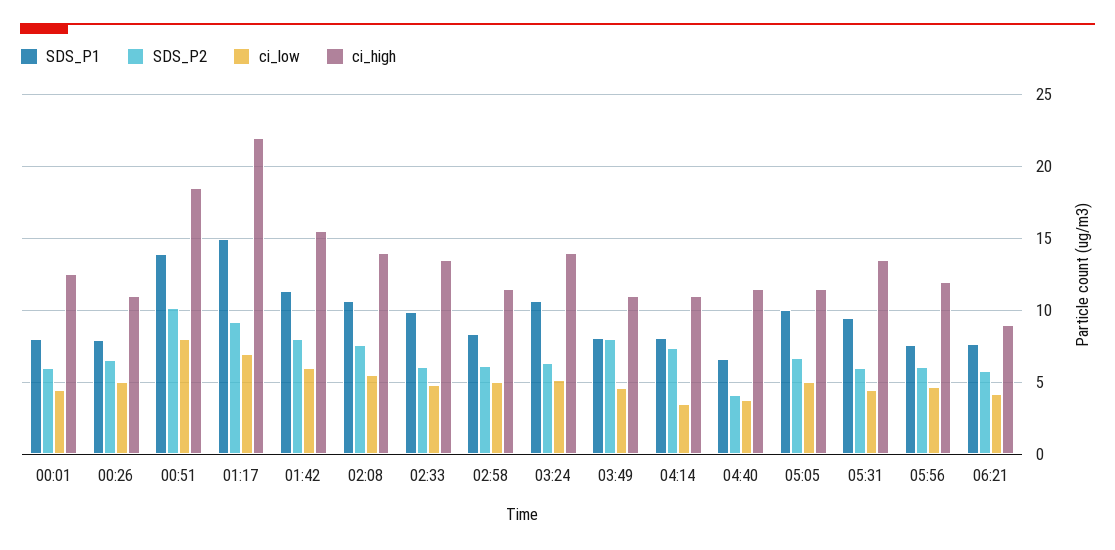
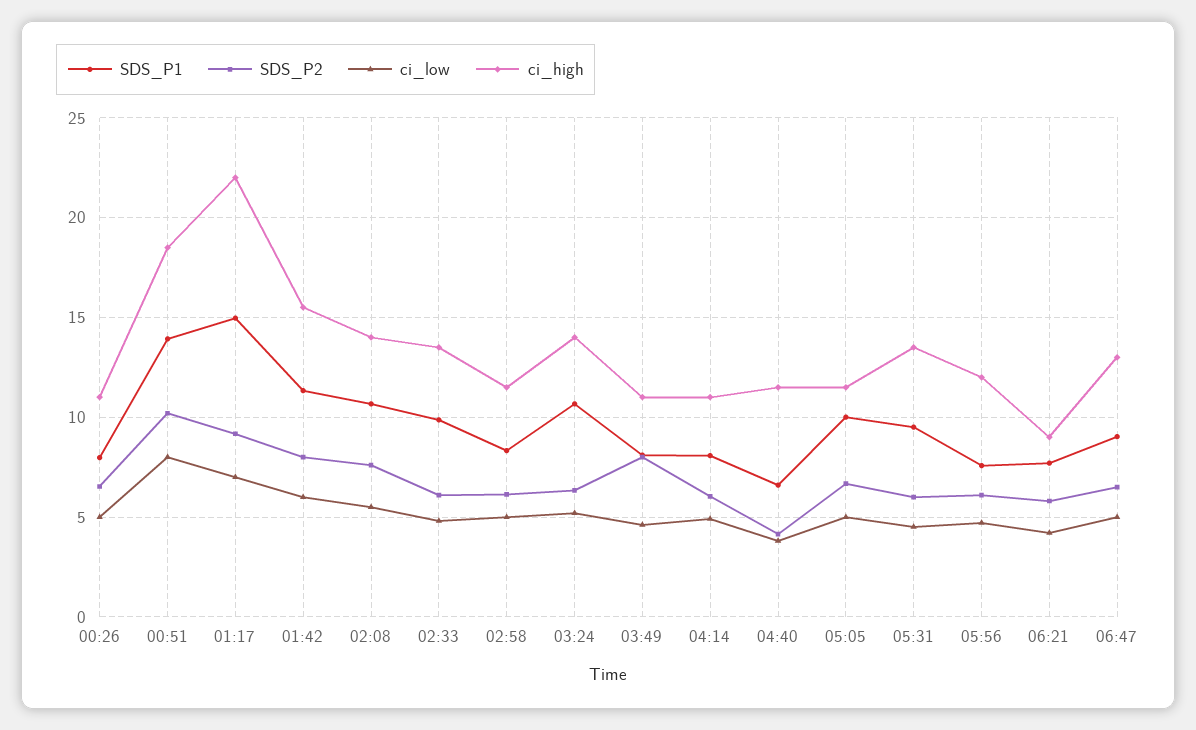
SDS_P1, 00:01: 8 -> none
SDS_P2, 00:01: 6 -> none
ci_low, 00:01: 4.5 -> none
ci_high, 00:01: 12.5 -> none
SDS_P2, 04:14: 7.5 -> 6
ci_low, 04:14: 3.5 -> 5
SDS_P1, 06:47: none -> 9
SDS_P2, 06:47: none -> 6.5
ci_low, 06:47: none -> 5
ci_high, 06:47: none -> 13

